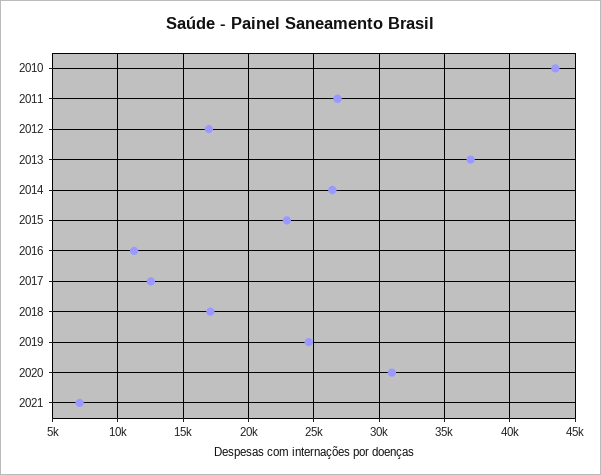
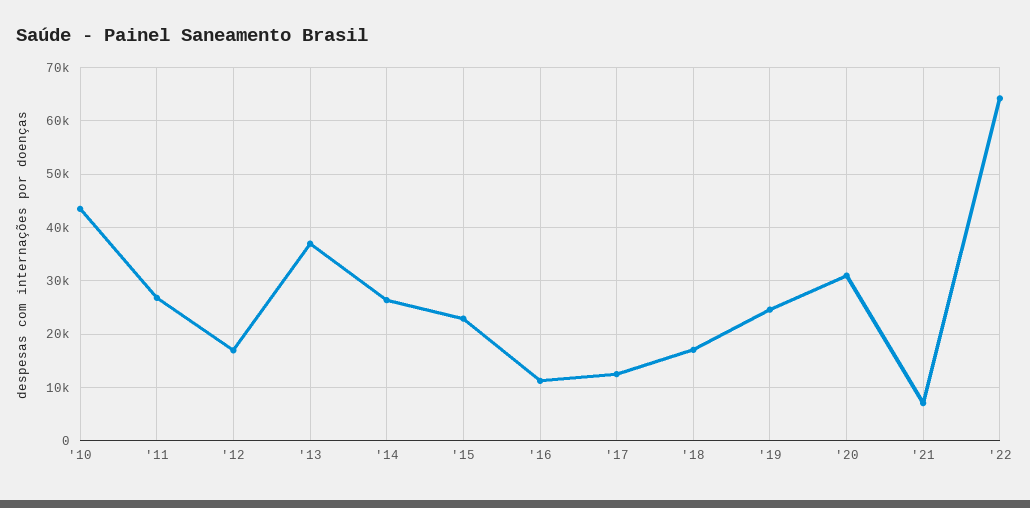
'22: none -> 64000

